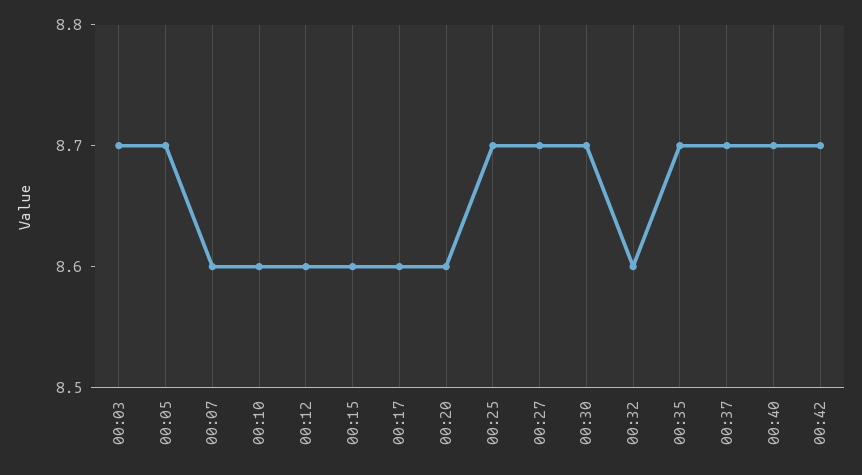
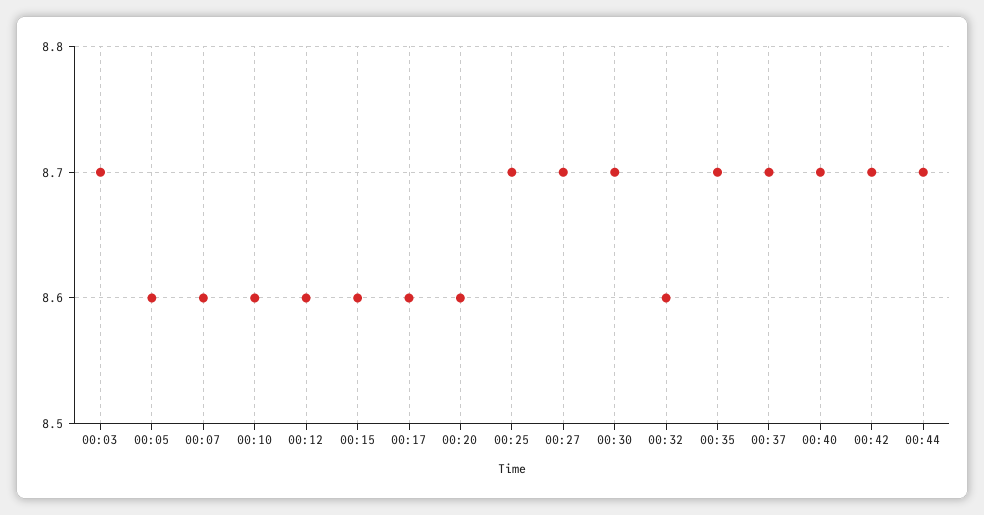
00:05: 8.7 -> 8.6
00:44: none -> 8.7

